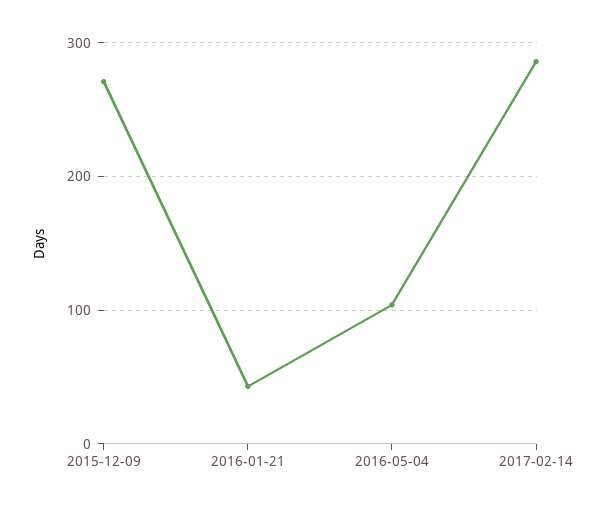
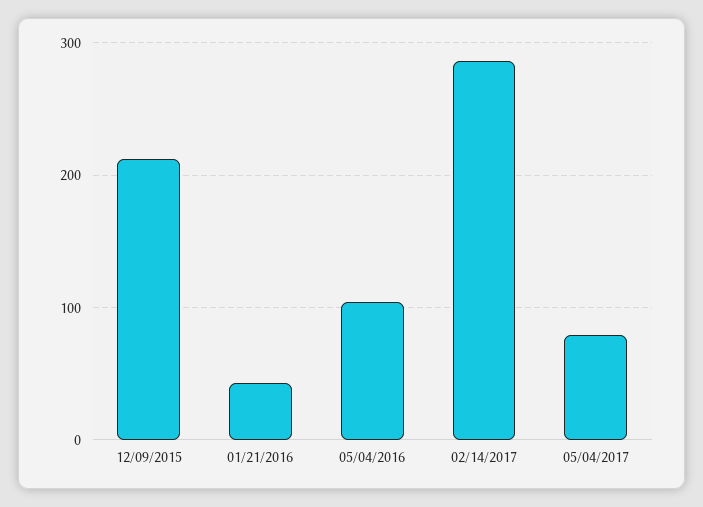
2015-12-09: 270 -> 210
05/04/2017: none -> 80

